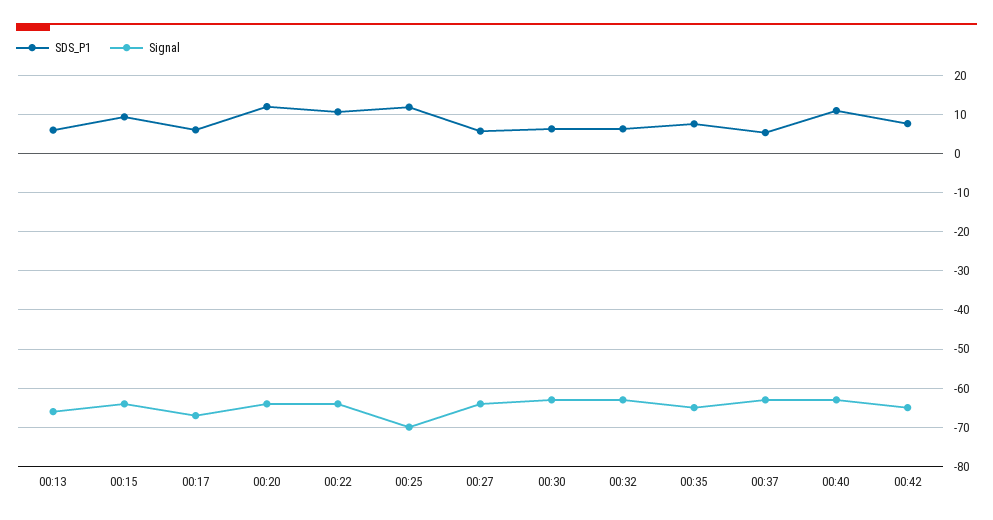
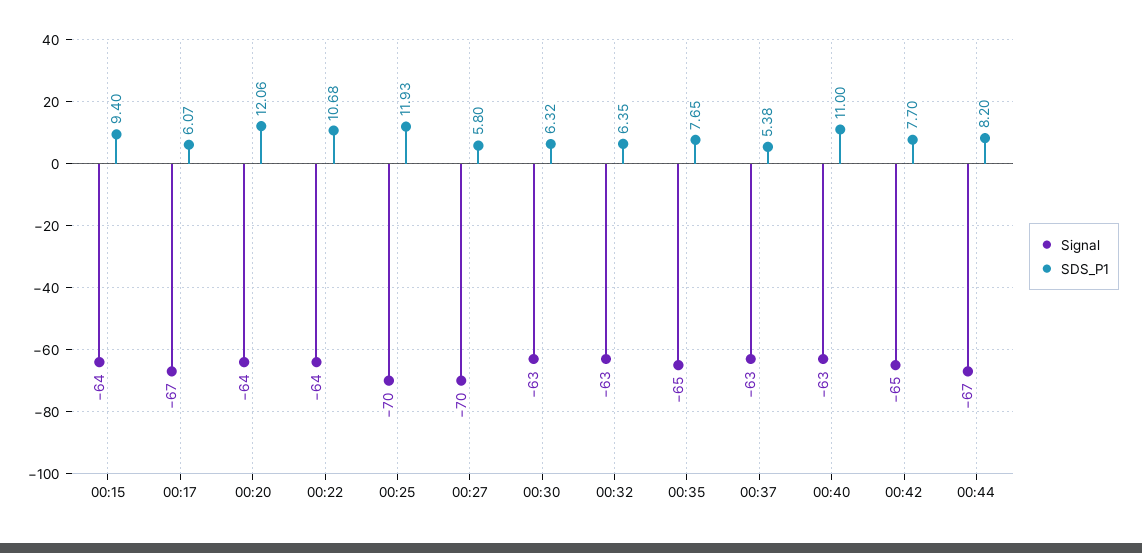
SDS_P1, 00:13: 6 -> none
Signal, 00:13: -66 -> none
Signal, 00:27: -64 -> -70
Signal, 00:44: none -> -67
SDS_P1, 00:44: none -> 8.2

